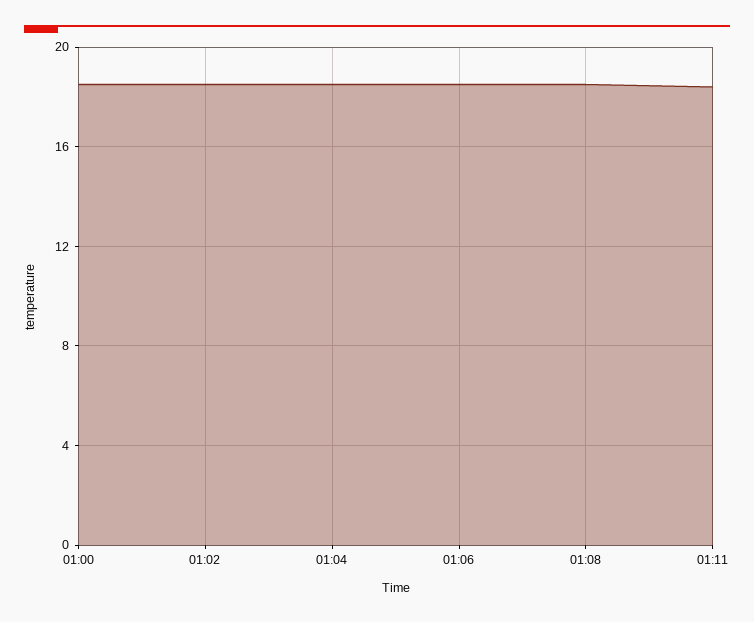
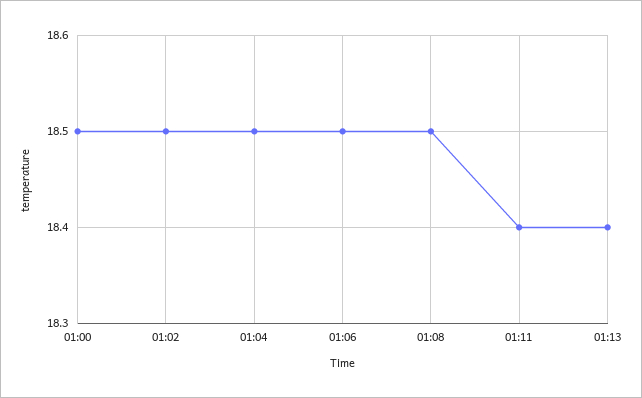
01:13: none -> 18.4

